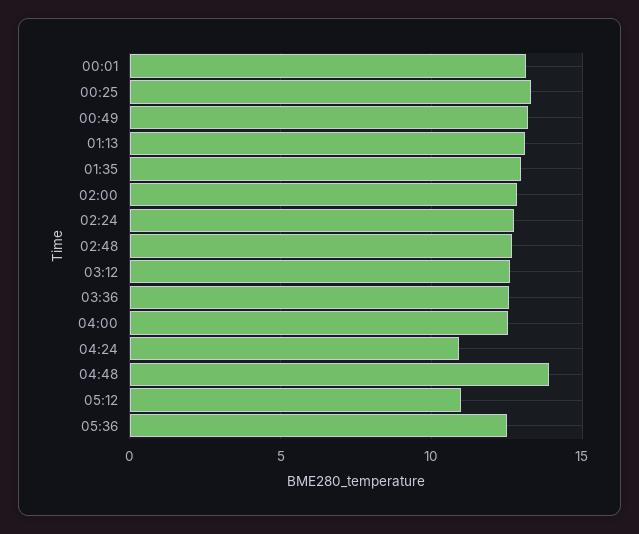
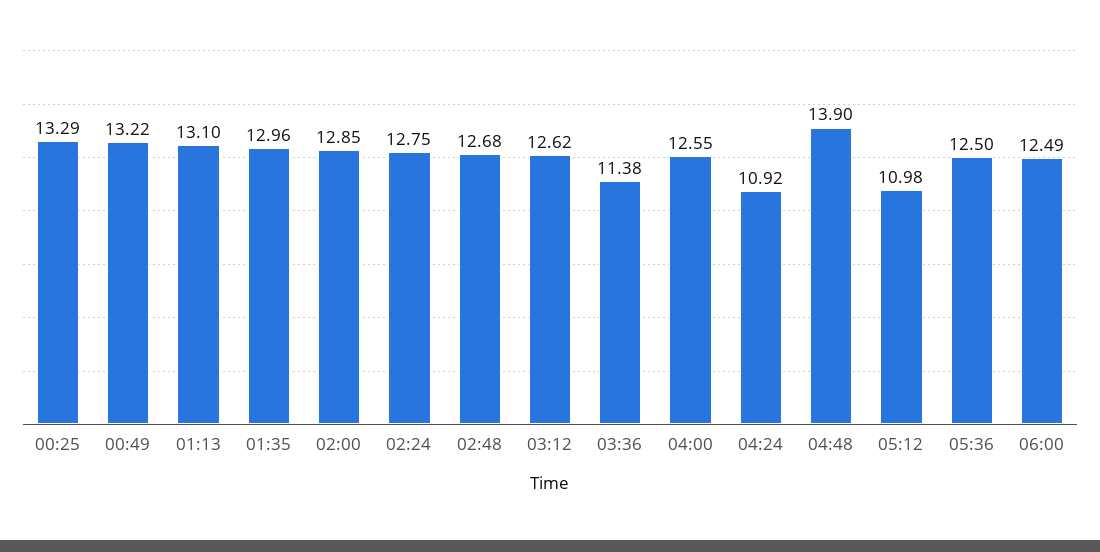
00:01: 13 -> none
03:36: 12.5 -> 11.38
06:00: none -> 12.49

